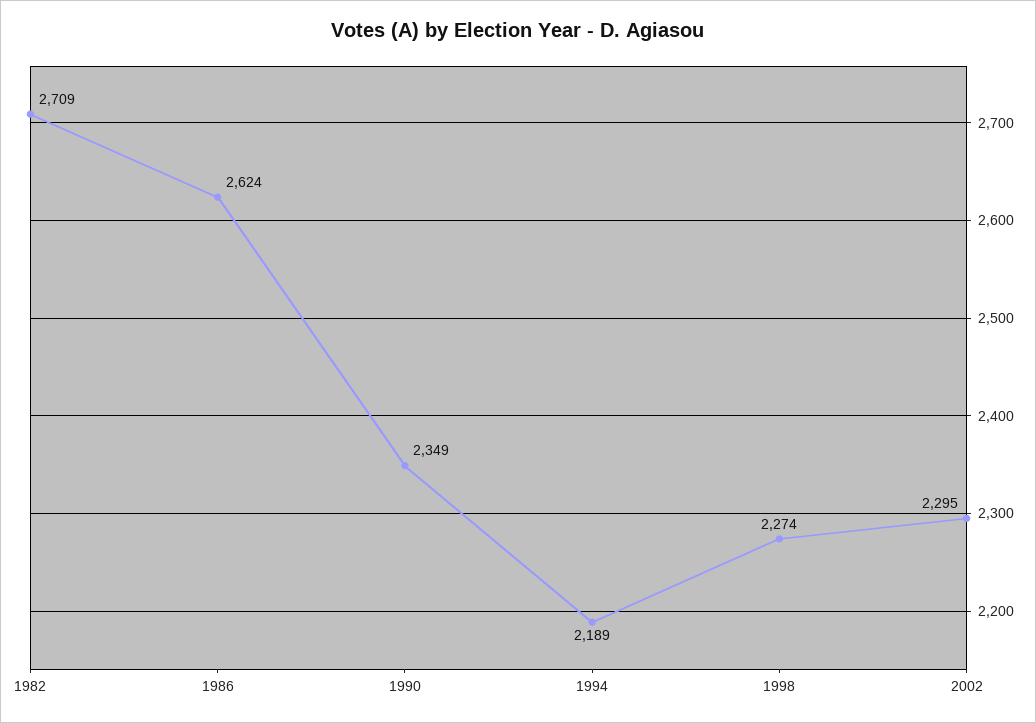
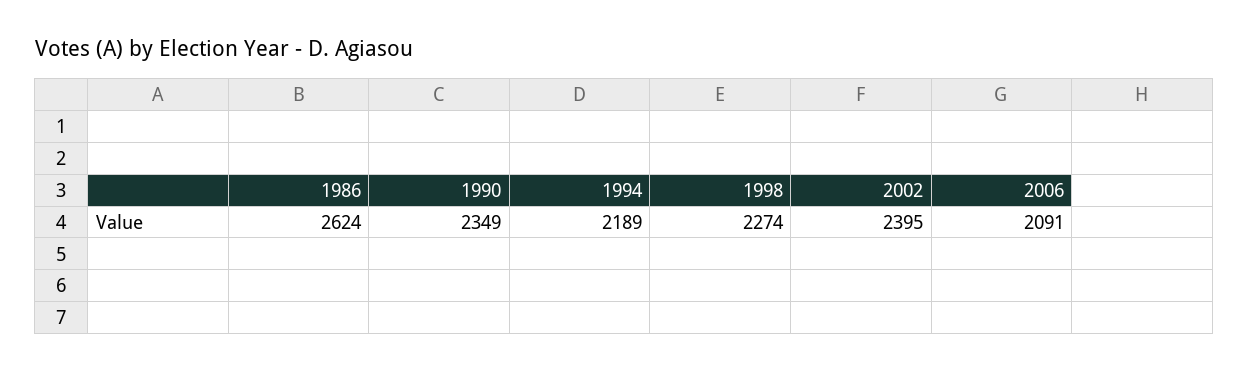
1982: 2709 -> none
2002: 2295 -> 2395
2006: none -> 2091

